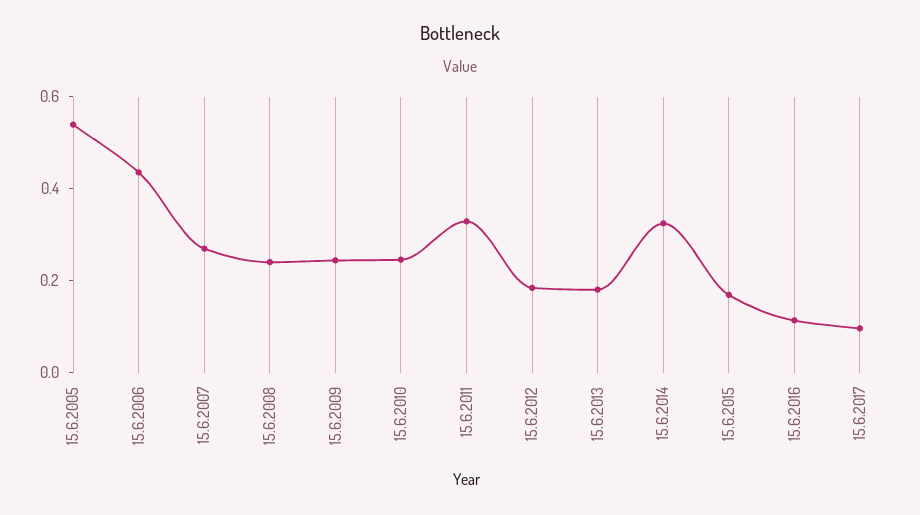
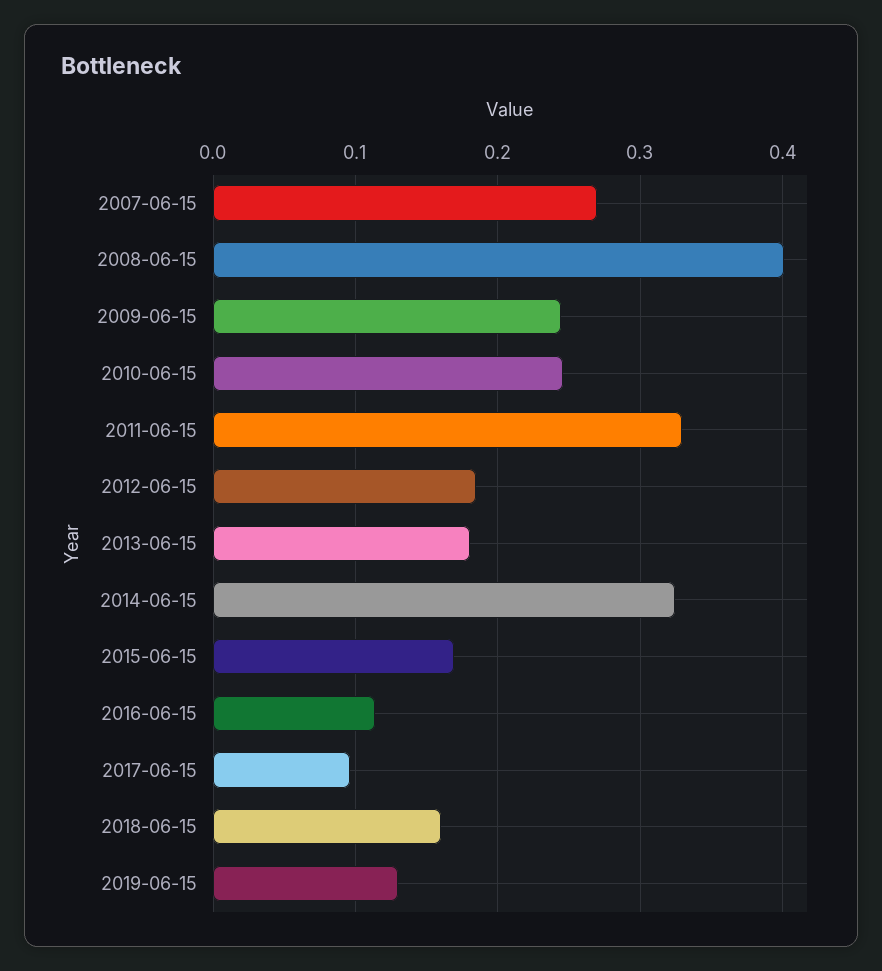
15.6.2005: 0.55 -> none
15.6.2006: 0.45 -> none
15.6.2008: 0.25 -> 0.4
2018-06-15: none -> 0.16
2019-06-15: none -> 0.13

